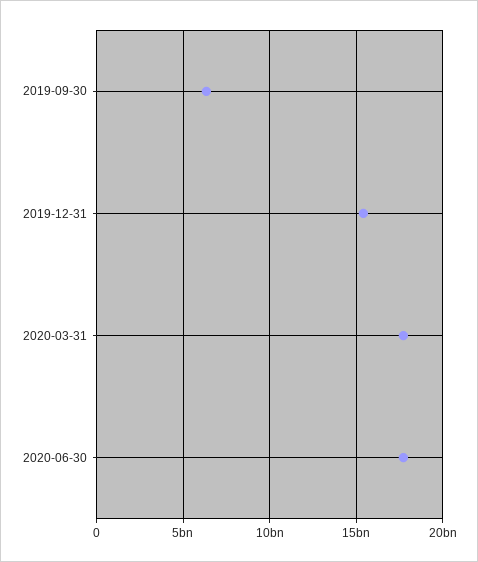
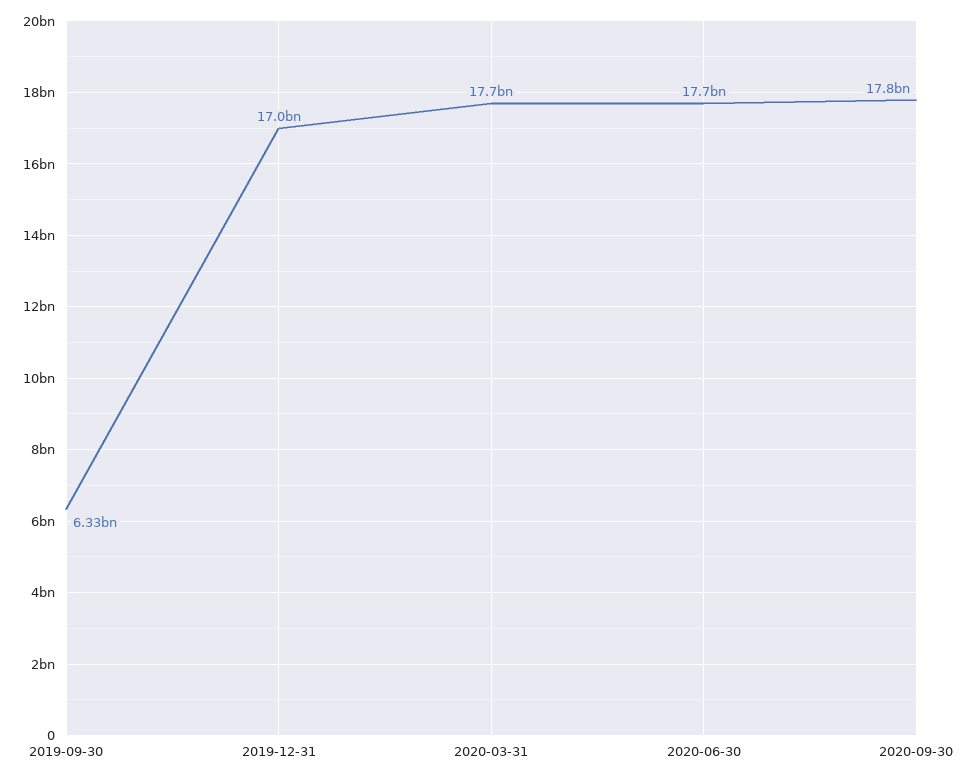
2019-12-31: 15500000000 -> 17000000000
2020-09-30: none -> 17800000000

